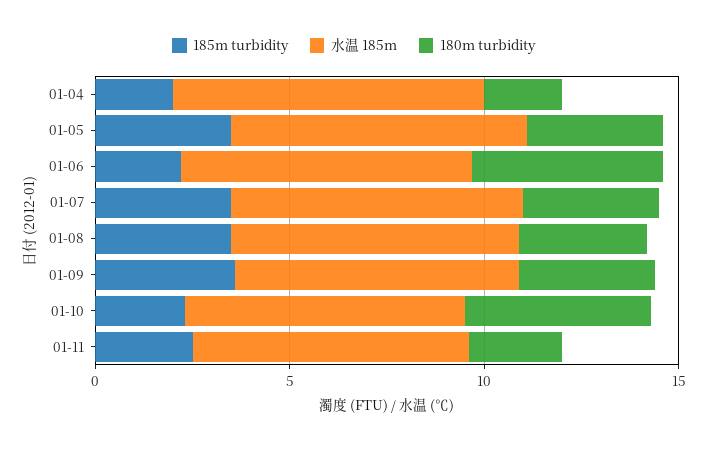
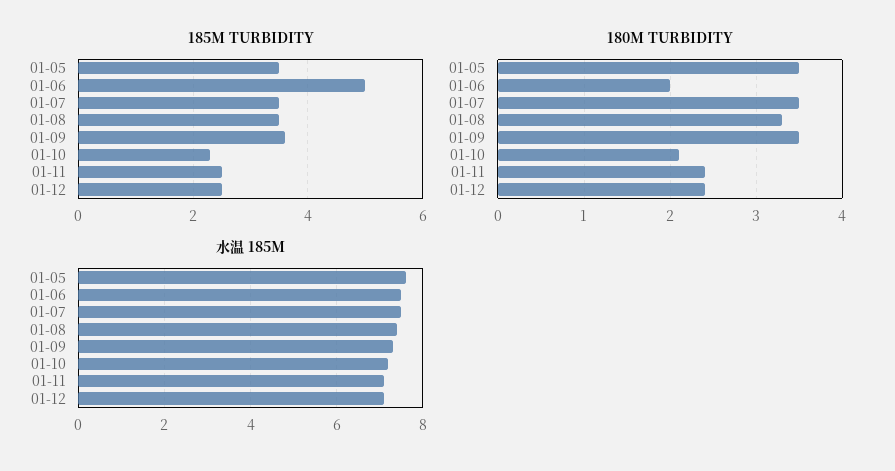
185m turbidity, 01-04: 2 -> none
水温 185m, 01-04: 8 -> none
180m turbidity, 01-04: 2 -> none
185m turbidity, 01-06: 2 -> 5
180m turbidity, 01-06: 5 -> 2
180m turbidity, 01-10: 5 -> 2.1
185m turbidity, 01-12: none -> 2.5
180m turbidity, 01-12: none -> 2.4
水温 185m, 01-12: none -> 7

